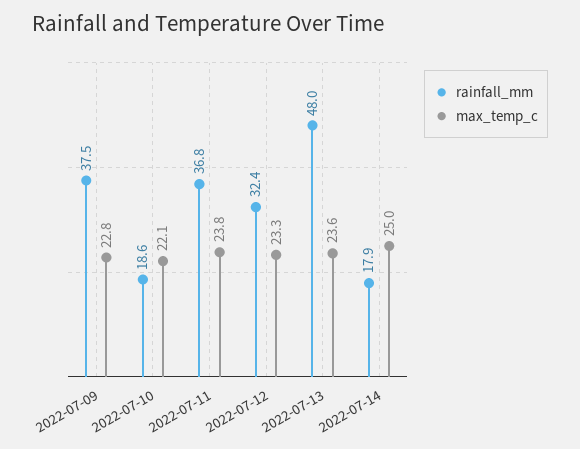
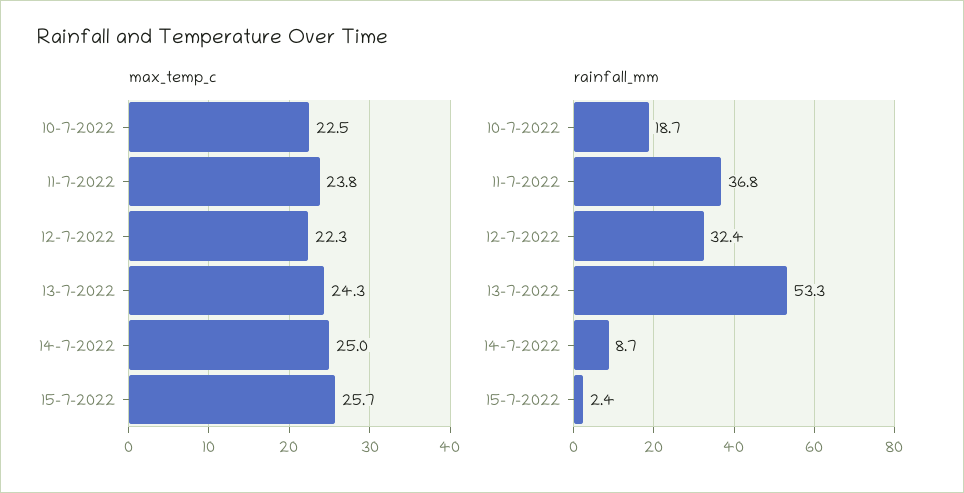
rainfall_mm, 2022-07-09: 37.5 -> none
max_temp_c, 2022-07-09: 22.8 -> none
rainfall_mm, 2022-07-10: 18.6 -> 18.7
max_temp_c, 2022-07-10: 22.1 -> 22.5
max_temp_c, 2022-07-12: 23.3 -> 22.3
rainfall_mm, 2022-07-13: 48 -> 53.3
max_temp_c, 2022-07-13: 23.6 -> 24.3
rainfall_mm, 2022-07-14: 17.9 -> 8.7
max_temp_c, 15-7-2022: none -> 25.7
rainfall_mm, 15-7-2022: none -> 2.4

